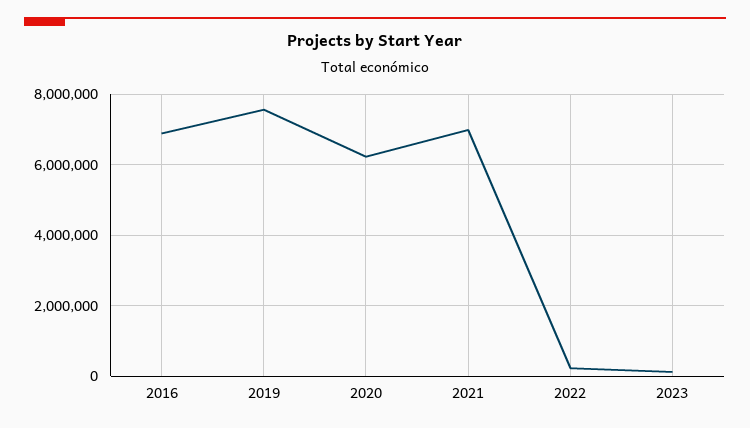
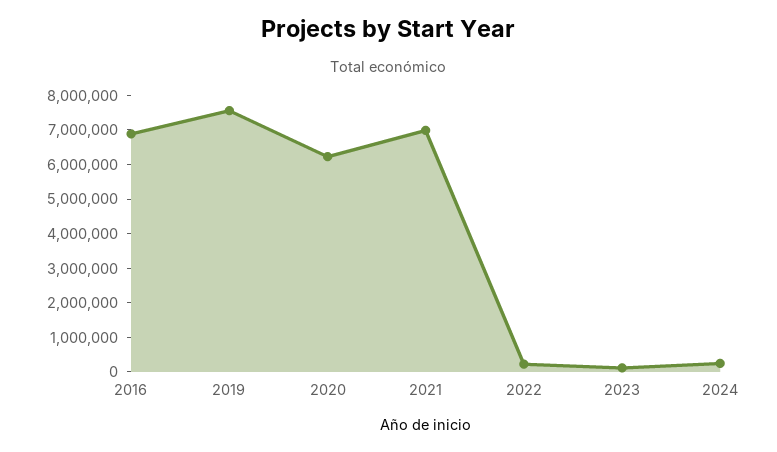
2024: none -> 250000

